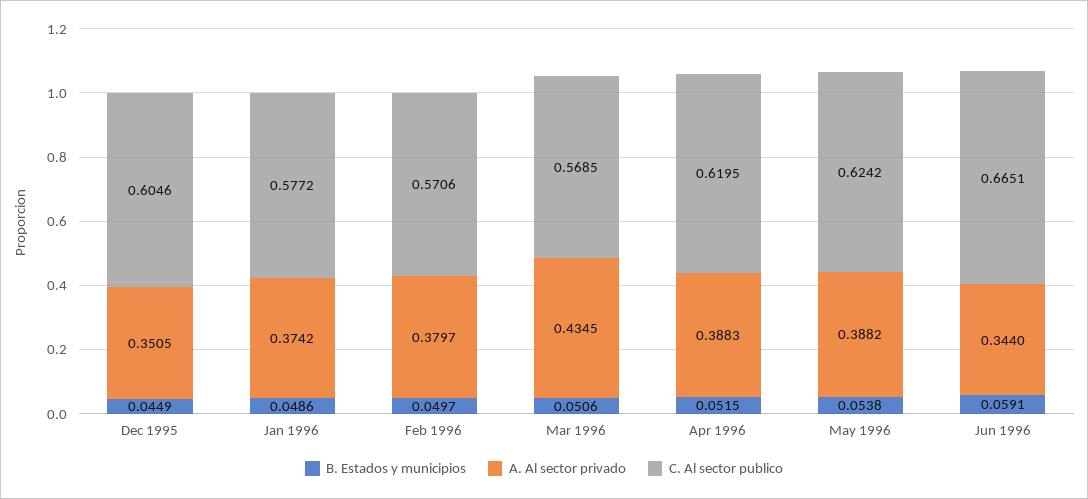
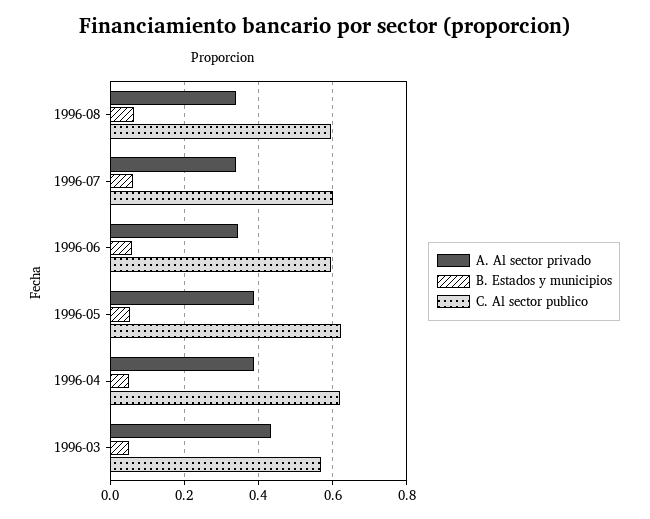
B. Estados y municipios, Dec 1995: 0.0449 -> none
A. Al sector privado, Dec 1995: 0.3505 -> none
C. Al sector publico, Dec 1995: 0.6046 -> none
B. Estados y municipios, Jan 1996: 0.0486 -> none
A. Al sector privado, Jan 1996: 0.3742 -> none
C. Al sector publico, Jan 1996: 0.5772 -> none
B. Estados y municipios, Feb 1996: 0.0497 -> none
A. Al sector privado, Feb 1996: 0.3797 -> none
C. Al sector publico, Feb 1996: 0.5706 -> none
C. Al sector publico, Jun 1996: 0.6651 -> 0.6
A. Al sector privado, 1996-08: none -> 0.34
B. Estados y municipios, 1996-08: none -> 0.06
C. Al sector publico, 1996-08: none -> 0.6
A. Al sector privado, 1996-07: none -> 0.34
B. Estados y municipios, 1996-07: none -> 0.06
C. Al sector publico, 1996-07: none -> 0.6

